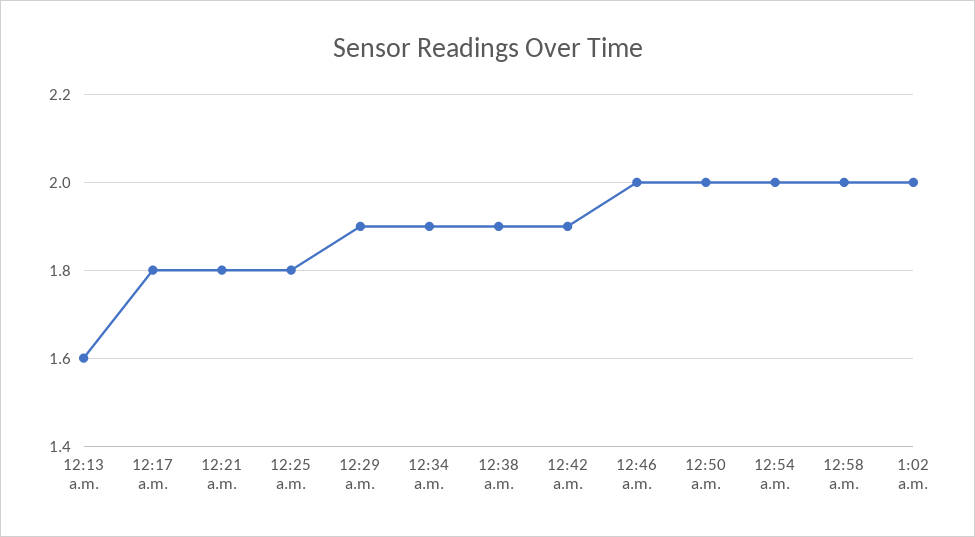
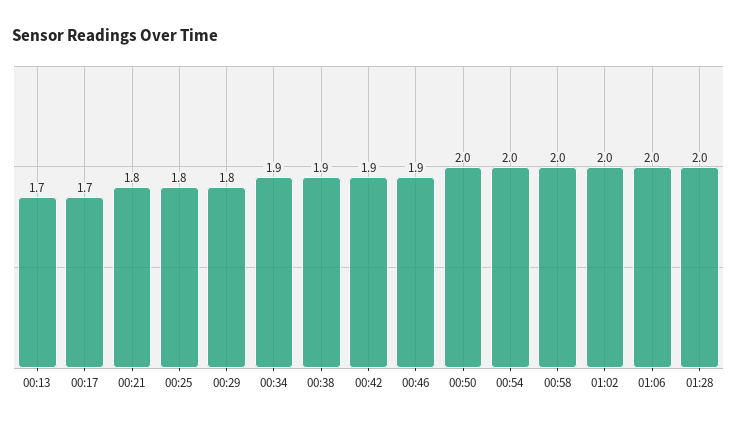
12:13 a.m.: 1.6 -> 1.7
12:17 a.m.: 1.8 -> 1.7
12:29 a.m.: 1.9 -> 1.8
12:46 a.m.: 2 -> 1.9
01:06: none -> 2
01:28: none -> 2

